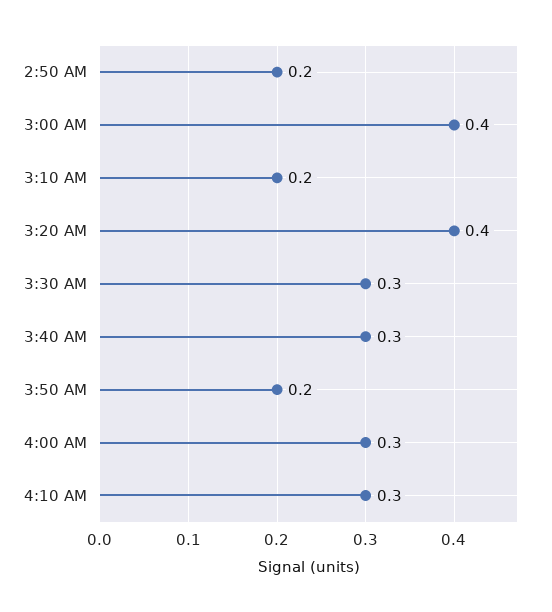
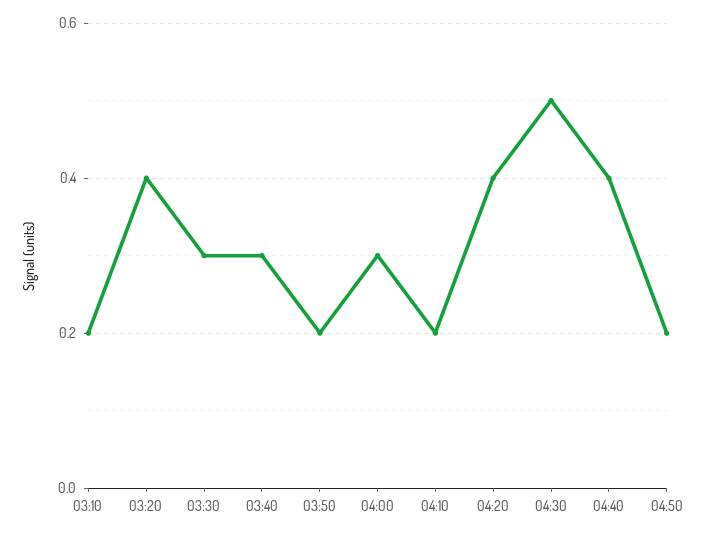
2:50 AM: 0.2 -> none
3:00 AM: 0.4 -> none
4:10 AM: 0.3 -> 0.2
04:20: none -> 0.4
04:30: none -> 0.5
04:40: none -> 0.4
04:50: none -> 0.2

